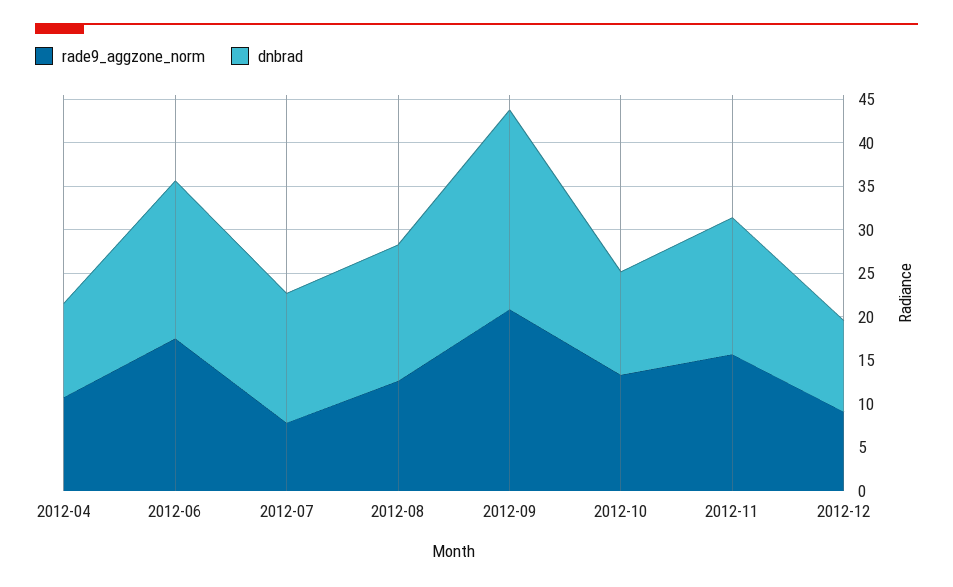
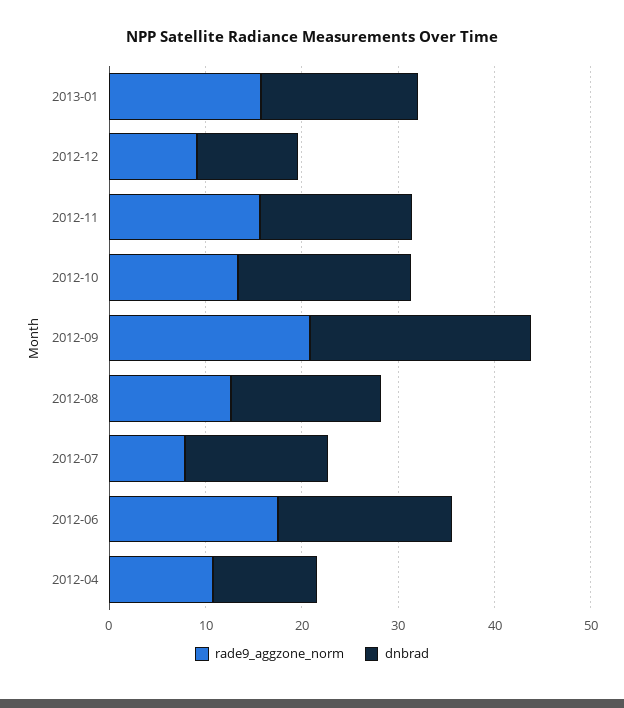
dnbrad, 2012-10: 12 -> 18
rade9_aggzone_norm, 2013-01: none -> 16
dnbrad, 2013-01: none -> 16

